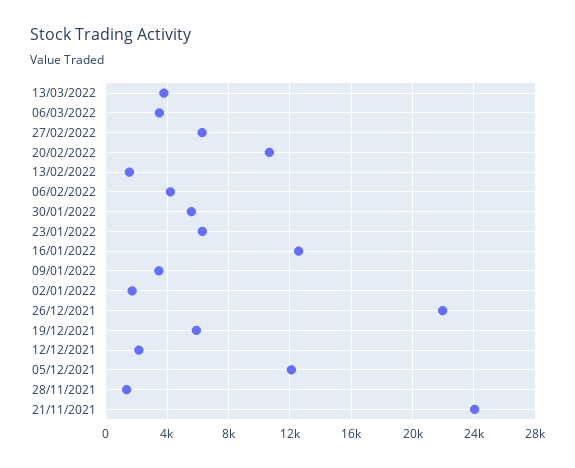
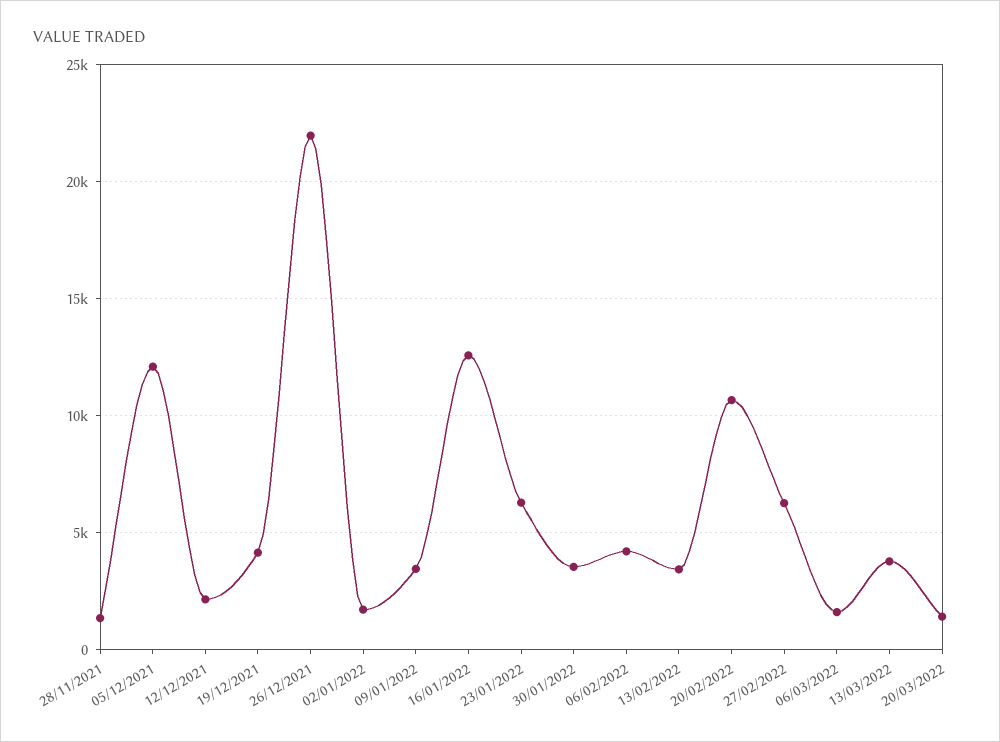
06/03/2022: 3500 -> 1500
13/02/2022: 1500 -> 3500
30/01/2022: 5500 -> 3500
19/12/2021: 6000 -> 4000
21/11/2021: 24000 -> none
20/03/2022: none -> 1500

